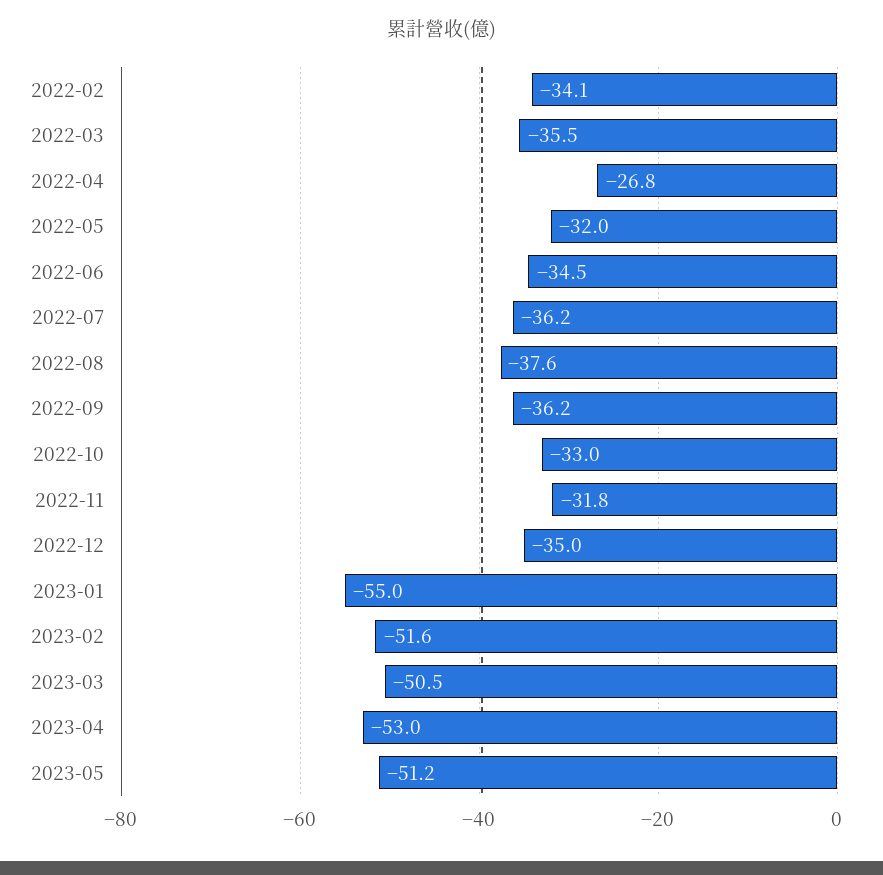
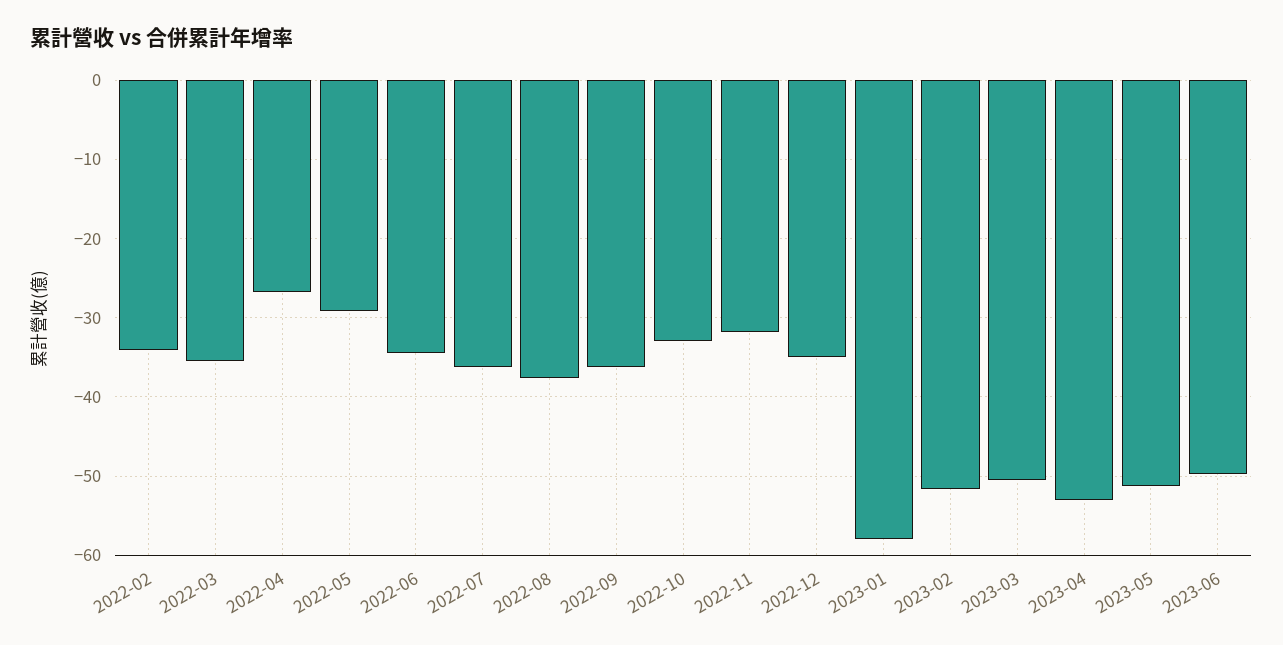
2022-05: -32 -> -29
2023-01: -55 -> -58
2023-06: none -> -50

